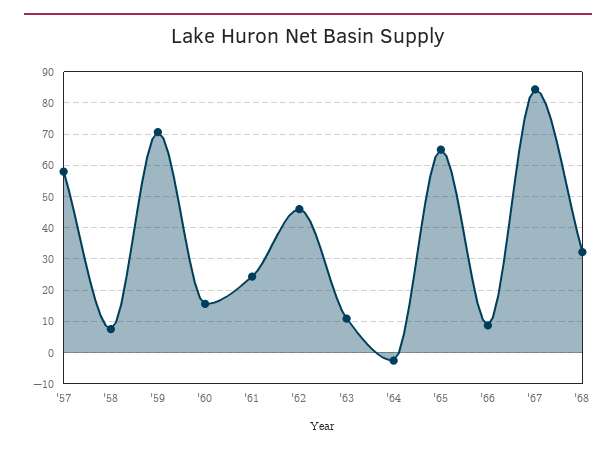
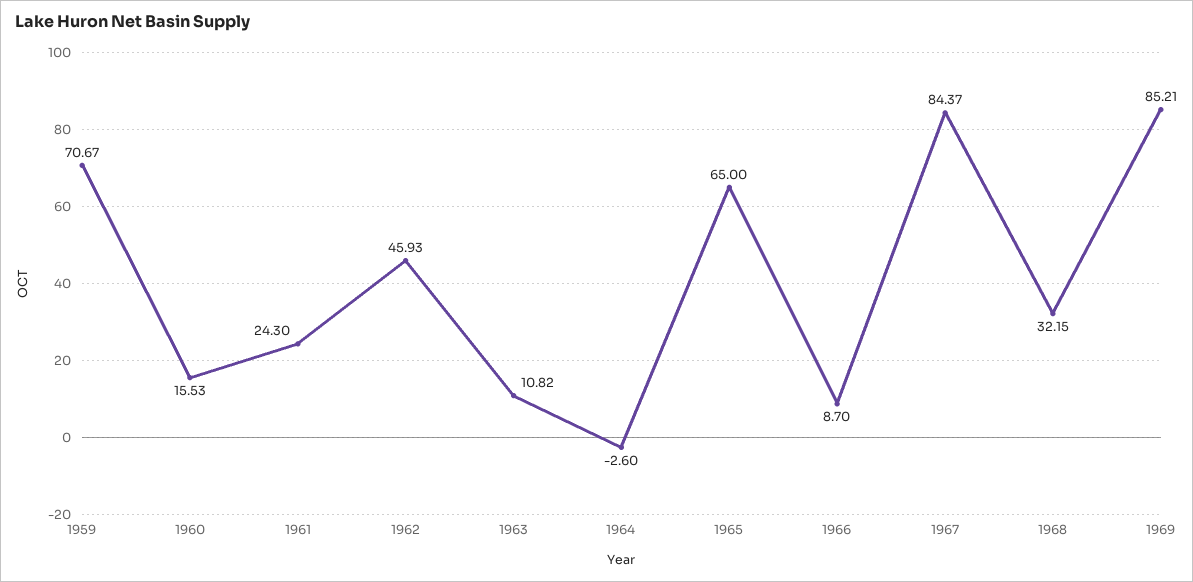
'57: 58 -> none
'58: 8 -> none
1969: none -> 85.21

